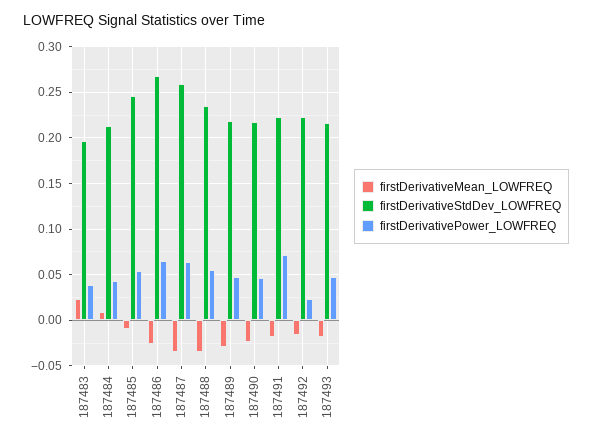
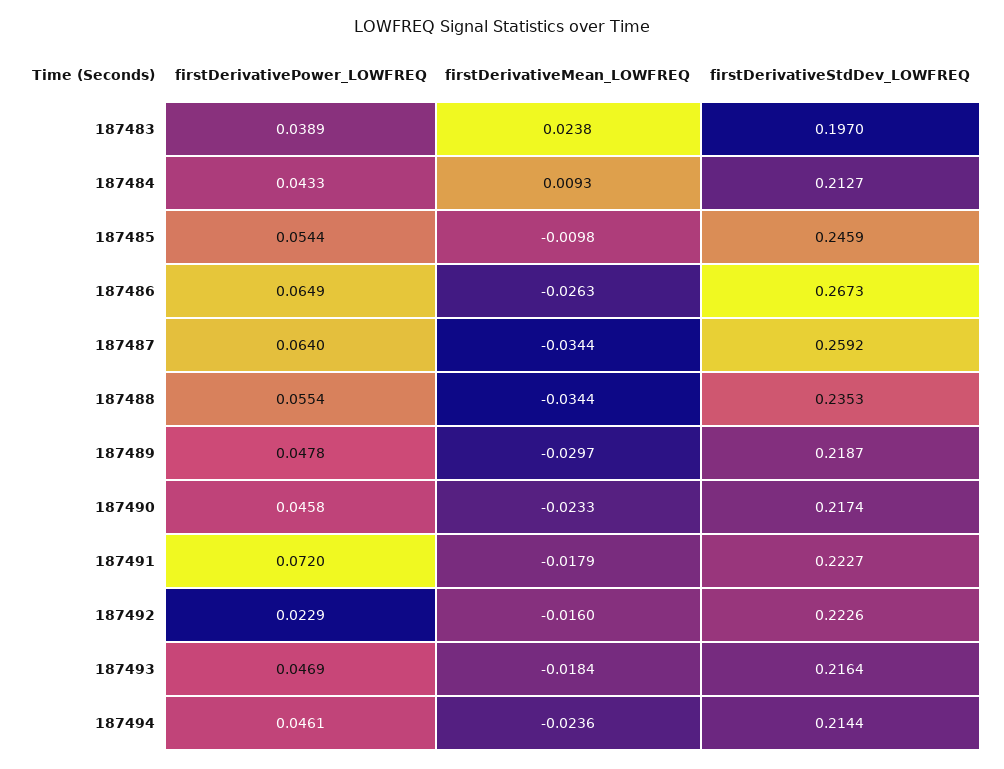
firstDerivativePower_LOWFREQ, 187494: none -> 0.0461
firstDerivativeMean_LOWFREQ, 187494: none -> -0.0236
firstDerivativeStdDev_LOWFREQ, 187494: none -> 0.2144

